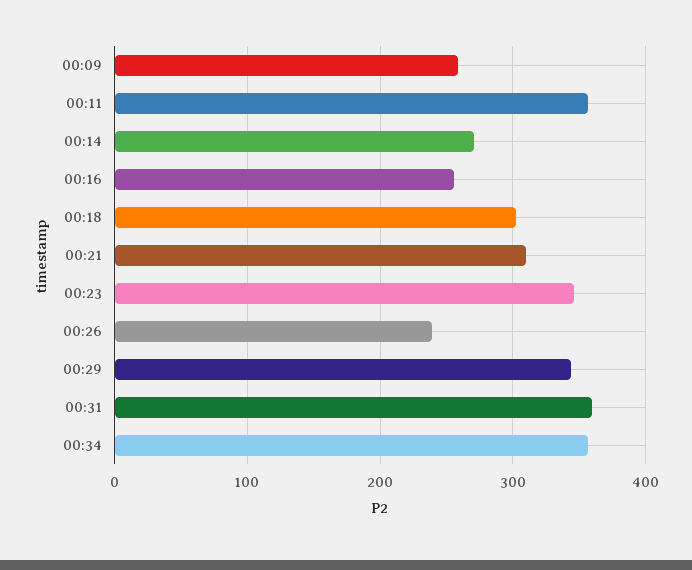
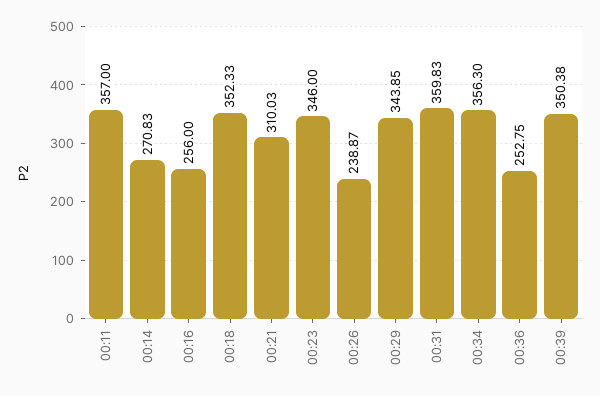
00:09: 260 -> none
00:18: 300 -> 352.33
00:36: none -> 252.75
00:39: none -> 350.38

